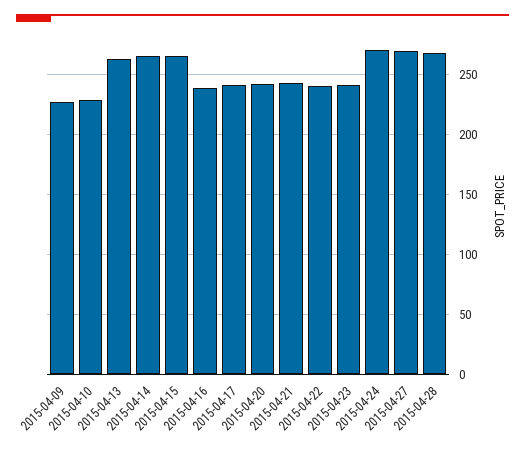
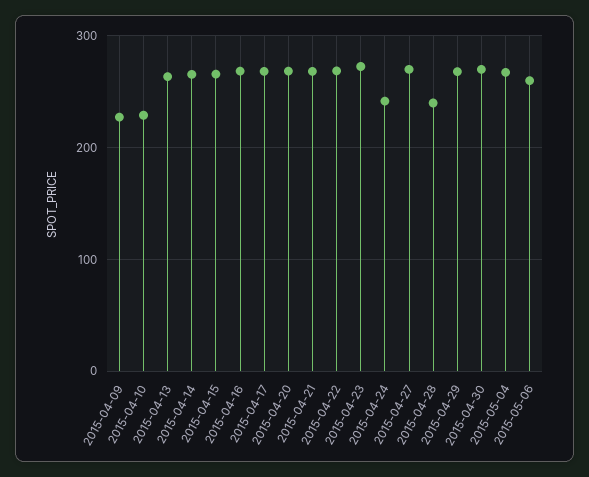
2015-04-16: 240 -> 270
2015-04-17: 240 -> 270
2015-04-20: 240 -> 270
2015-04-21: 240 -> 270
2015-04-22: 240 -> 270
2015-04-23: 240 -> 270
2015-04-24: 270 -> 240
2015-04-28: 270 -> 240
2015-04-29: none -> 270
2015-04-30: none -> 270
2015-05-04: none -> 270
2015-05-06: none -> 260

